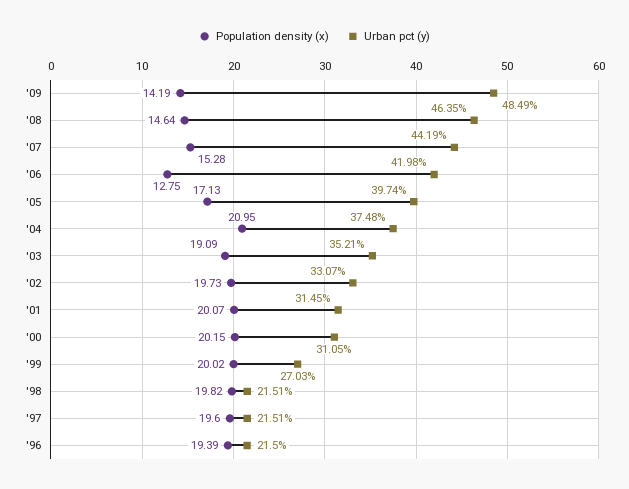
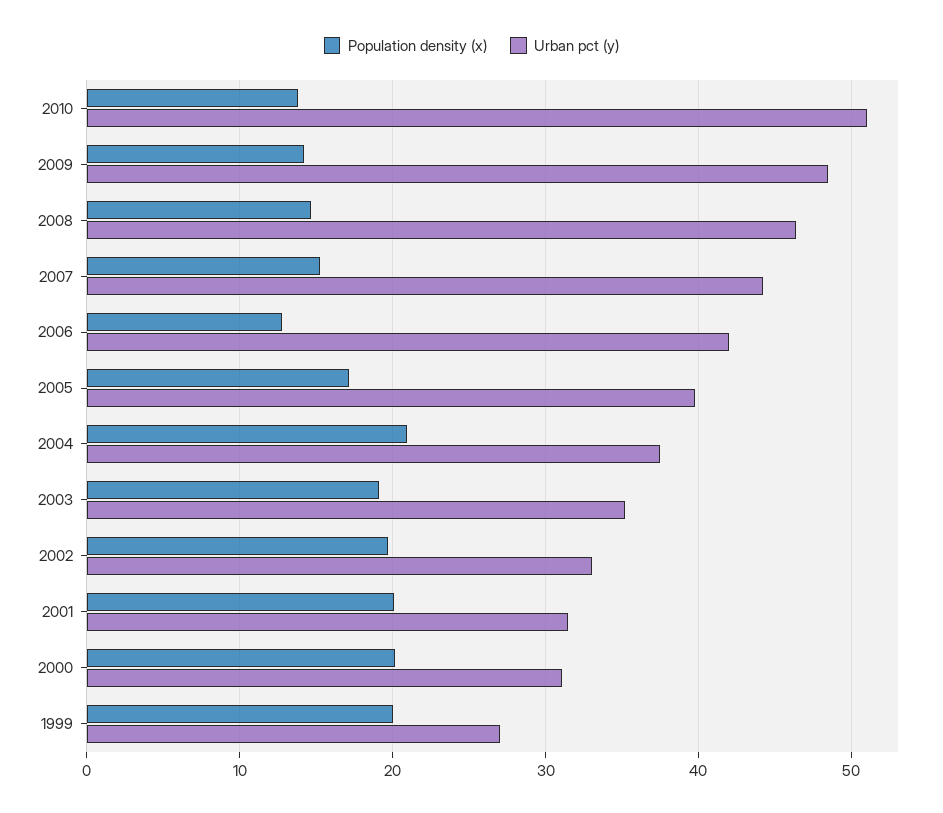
Population density (x), '98: 19.82 -> none
Urban pct (y), '98: 21.51 -> none
Population density (x), '97: 19.6 -> none
Urban pct (y), '97: 21.51 -> none
Population density (x), '96: 19.39 -> none
Urban pct (y), '96: 21.5 -> none
Population density (x), 2010: none -> 14
Urban pct (y), 2010: none -> 51

